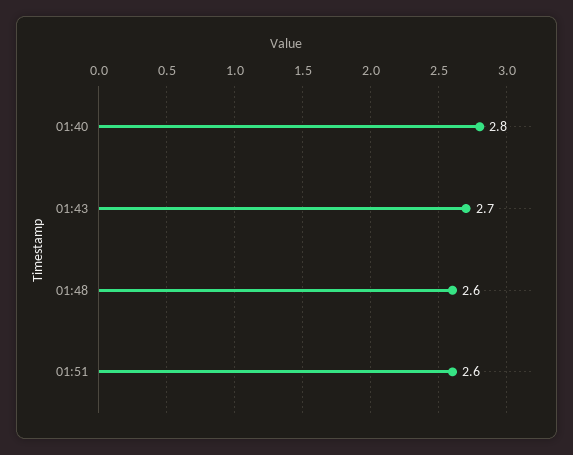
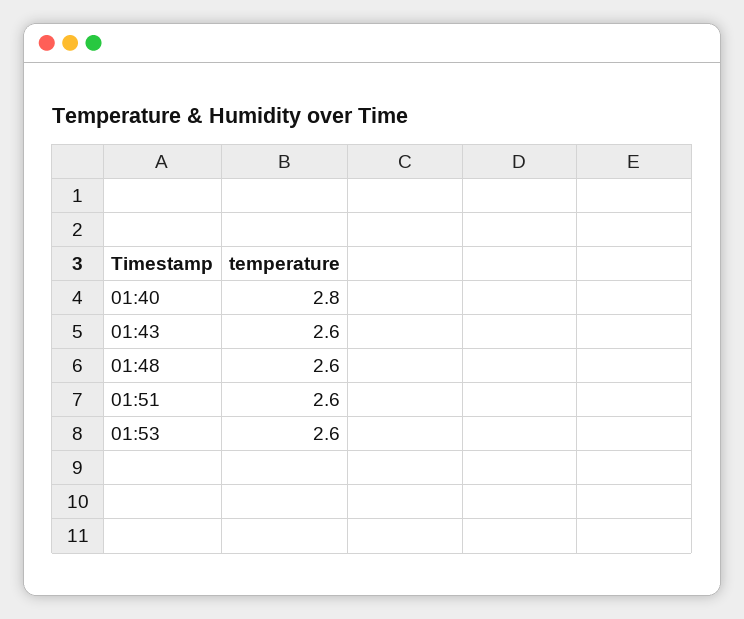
01:43: 2.7 -> 2.6
01:53: none -> 2.6

